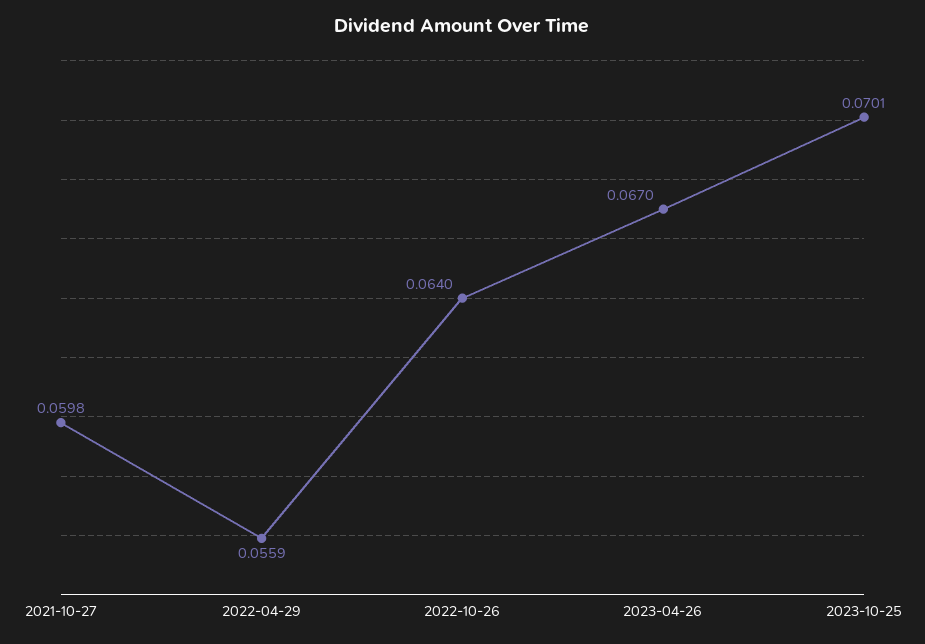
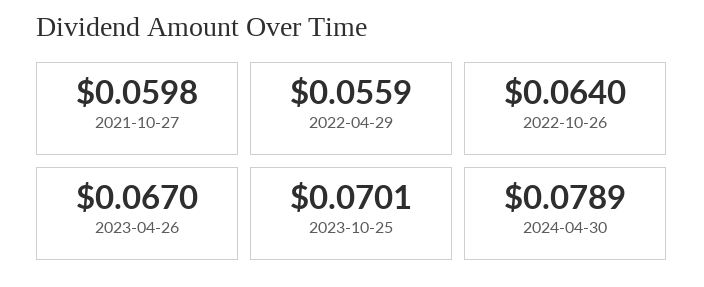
2024-04-30: none -> 0.0789

